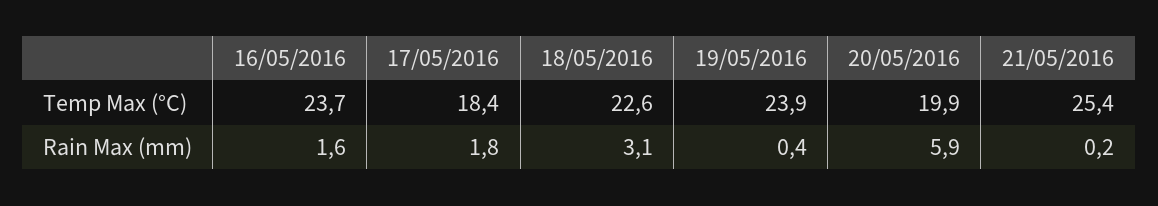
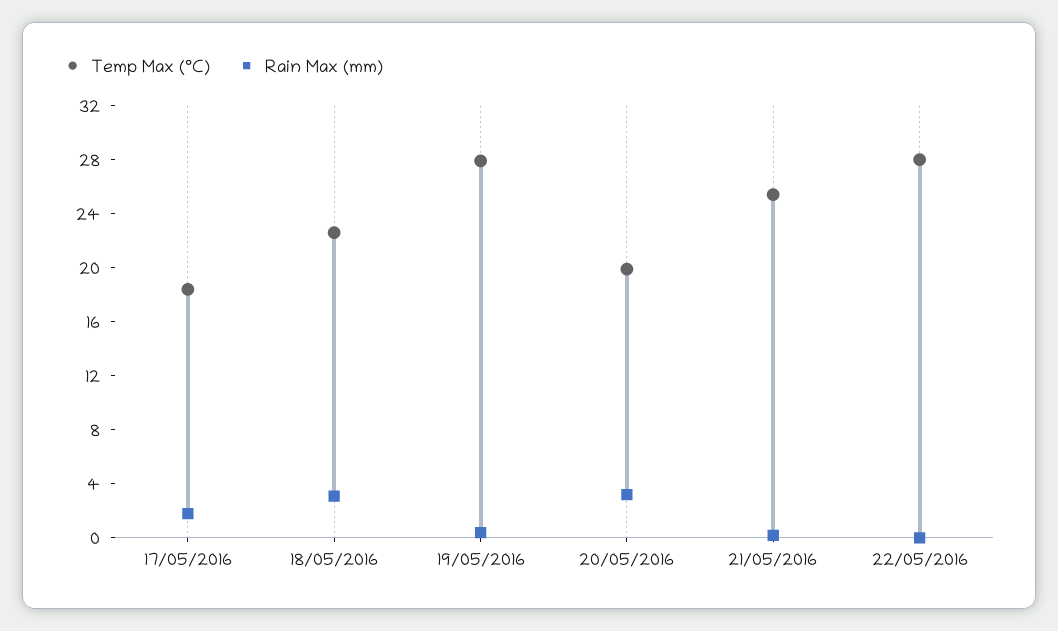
Temp Max (°C), 16/05/2016: 23.7 -> none
Temp Max (°C), 19/05/2016: 23.9 -> 28
Rain Max (mm), 16/05/2016: 1.6 -> none
Rain Max (mm), 20/05/2016: 5.9 -> 3
Temp Max (°C), 22/05/2016: none -> 28
Rain Max (mm), 22/05/2016: none -> 0

